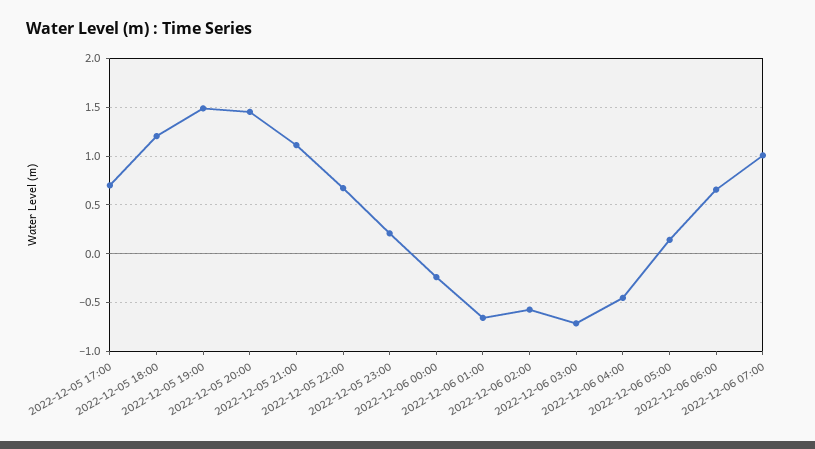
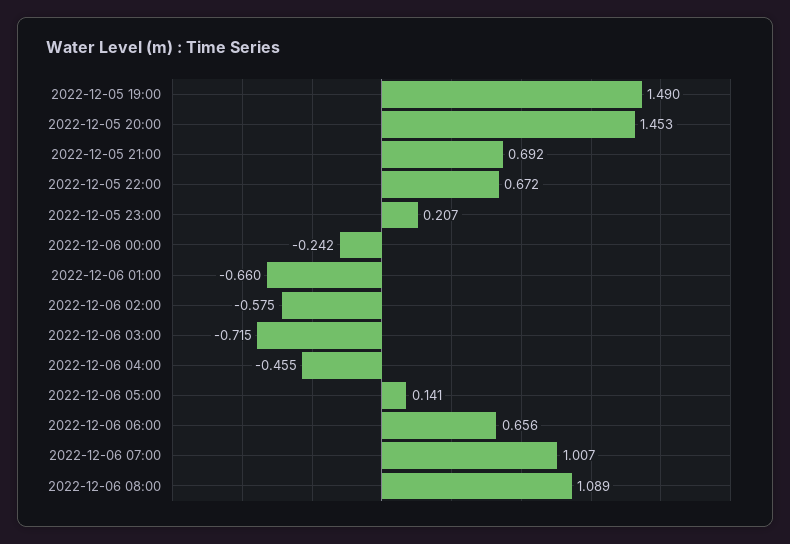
2022-12-05 17:00: 0.7 -> none
2022-12-05 18:00: 1.2 -> none
2022-12-05 21:00: 1.1 -> 0.692
2022-12-06 08:00: none -> 1.089

